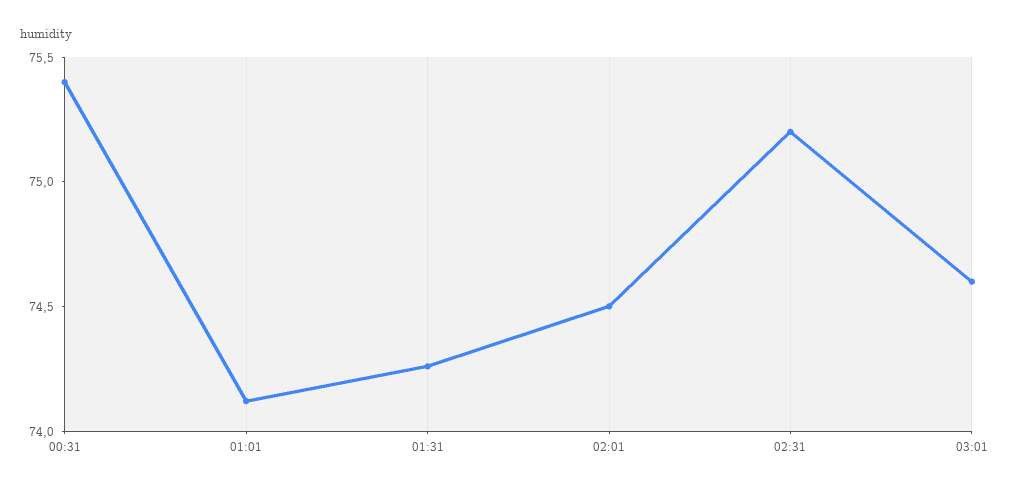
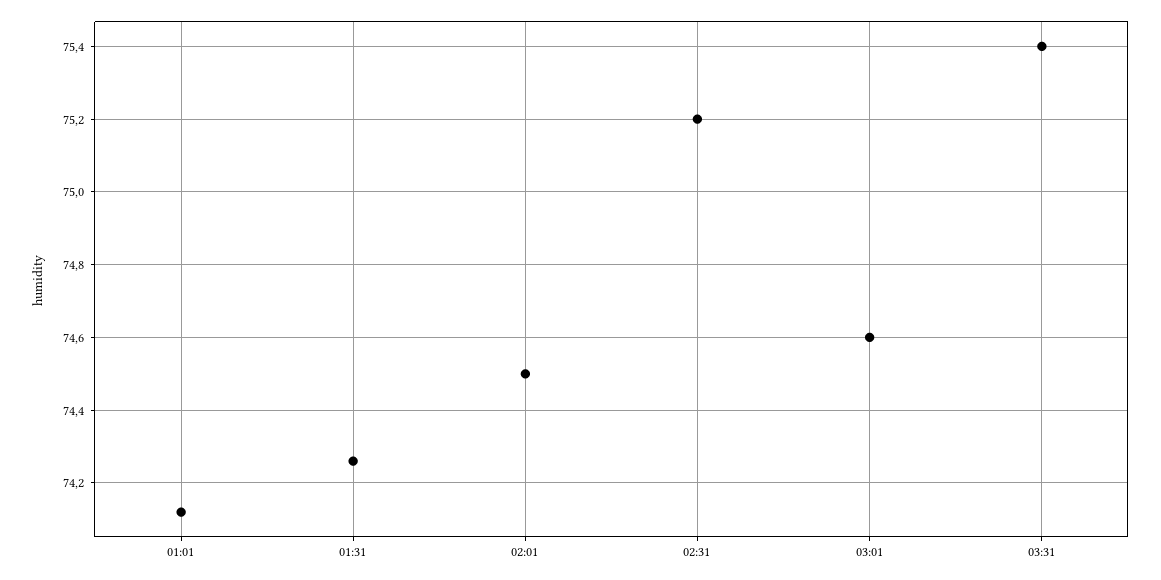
00:31: 75.4 -> none
03:31: none -> 75.4

